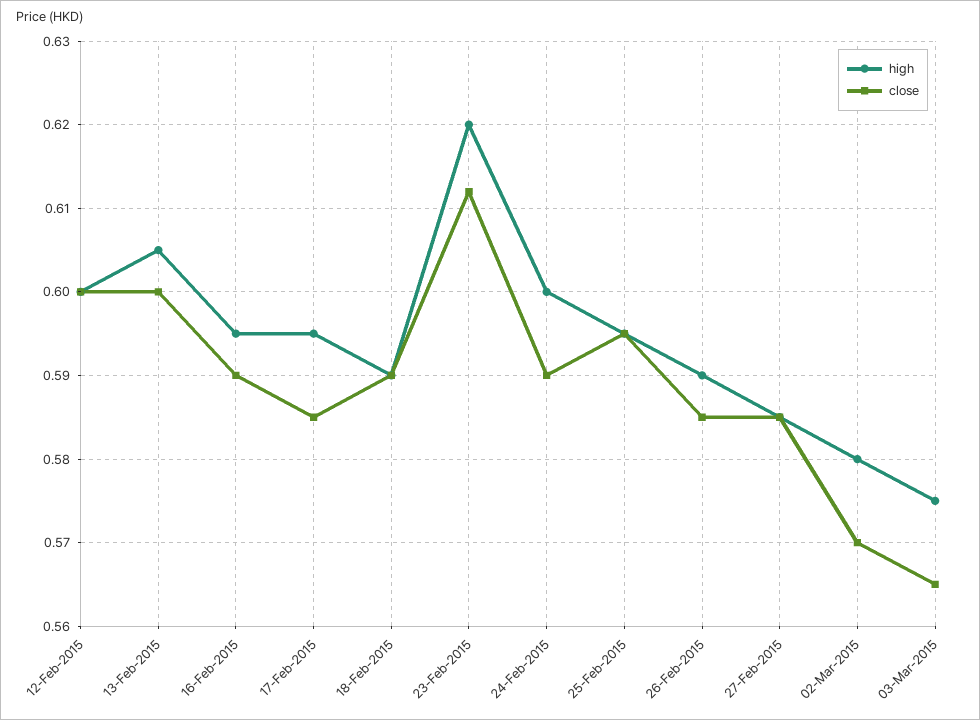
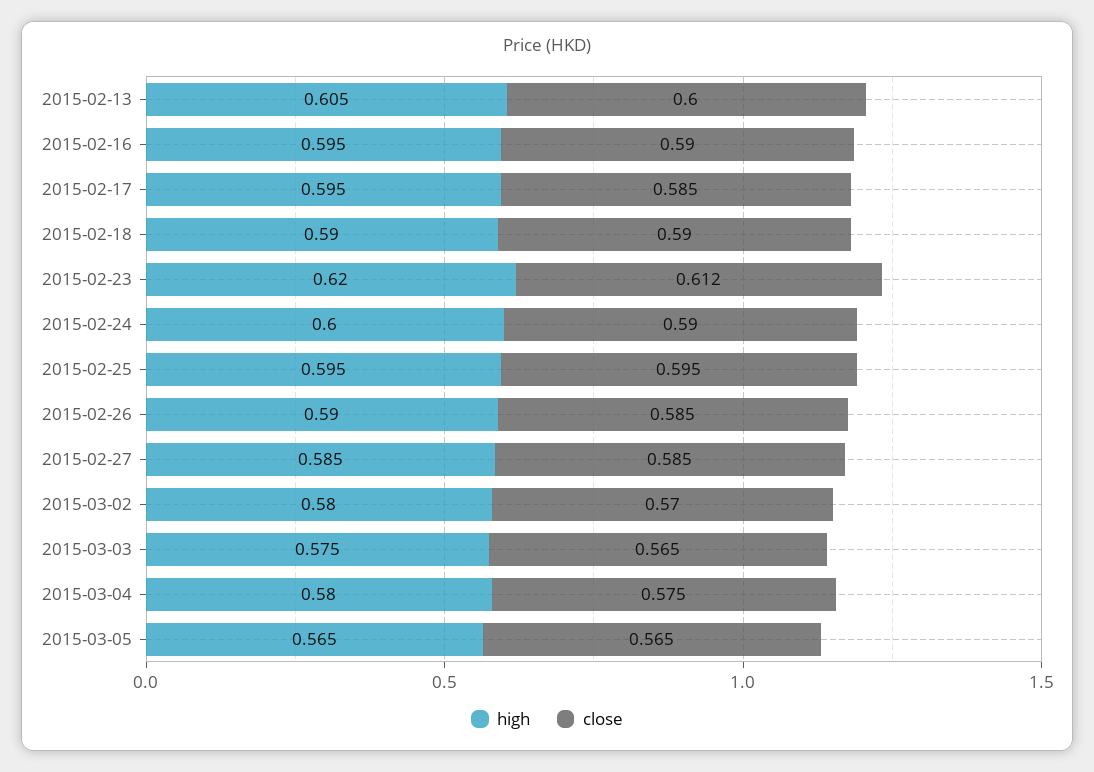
high, 12-Feb-2015: 0.6 -> none
close, 12-Feb-2015: 0.6 -> none
high, 2015-03-04: none -> 0.58
close, 2015-03-04: none -> 0.575
high, 2015-03-05: none -> 0.565
close, 2015-03-05: none -> 0.565

